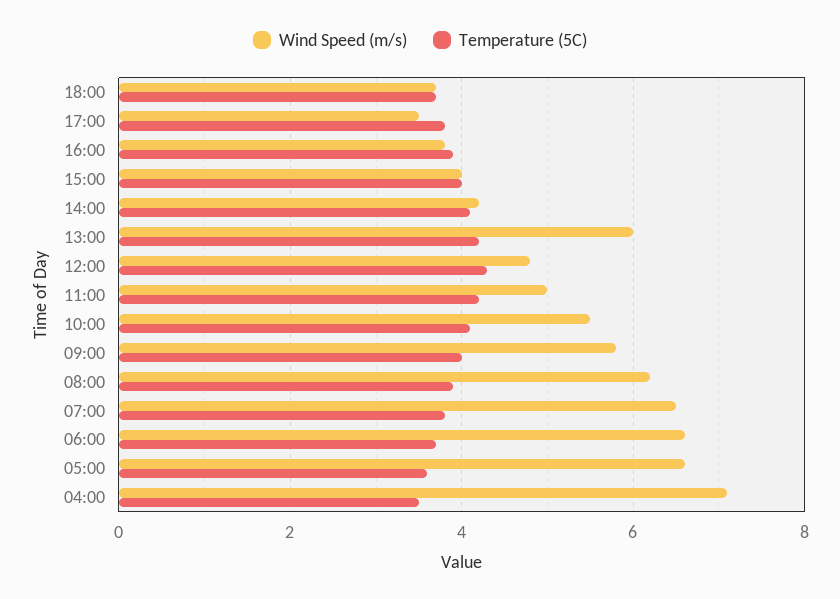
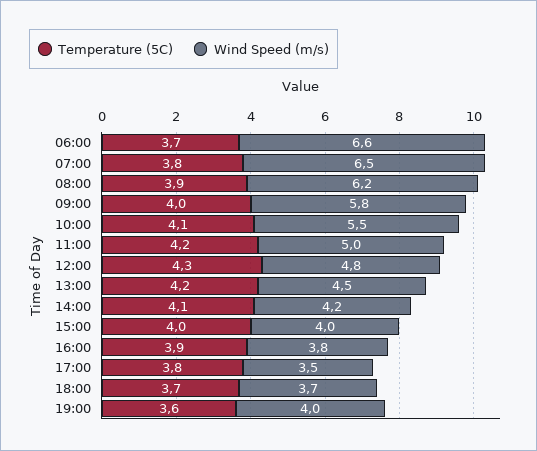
Wind Speed (m/s), 13:00: 6 -> 4.5
Wind Speed (m/s), 05:00: 6.5 -> none
Temperature (5C), 05:00: 3.5 -> none
Wind Speed (m/s), 04:00: 7 -> none
Temperature (5C), 04:00: 3.5 -> none
Temperature (5C), 19:00: none -> 3.6
Wind Speed (m/s), 19:00: none -> 4

